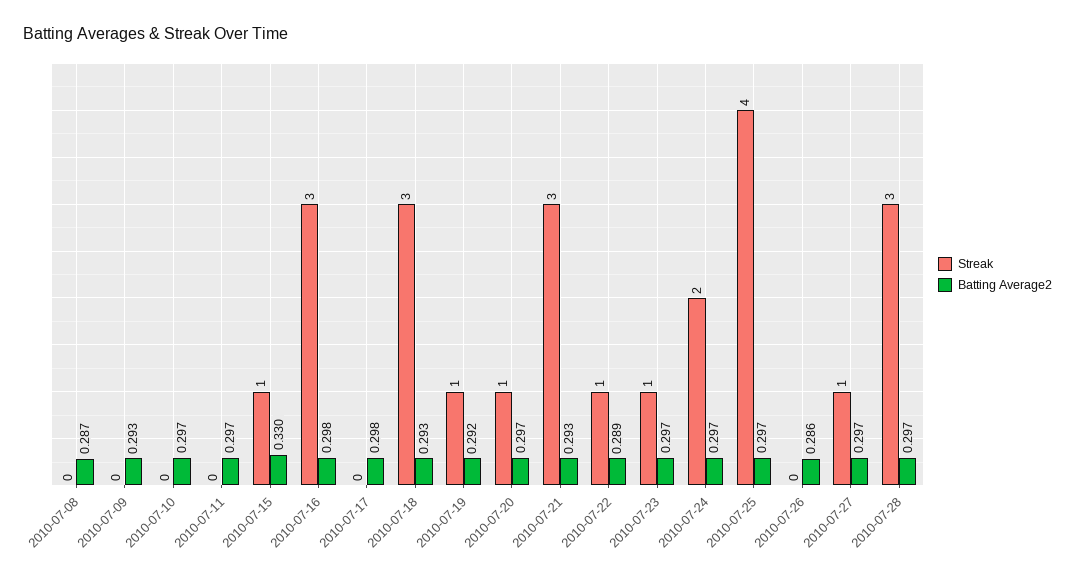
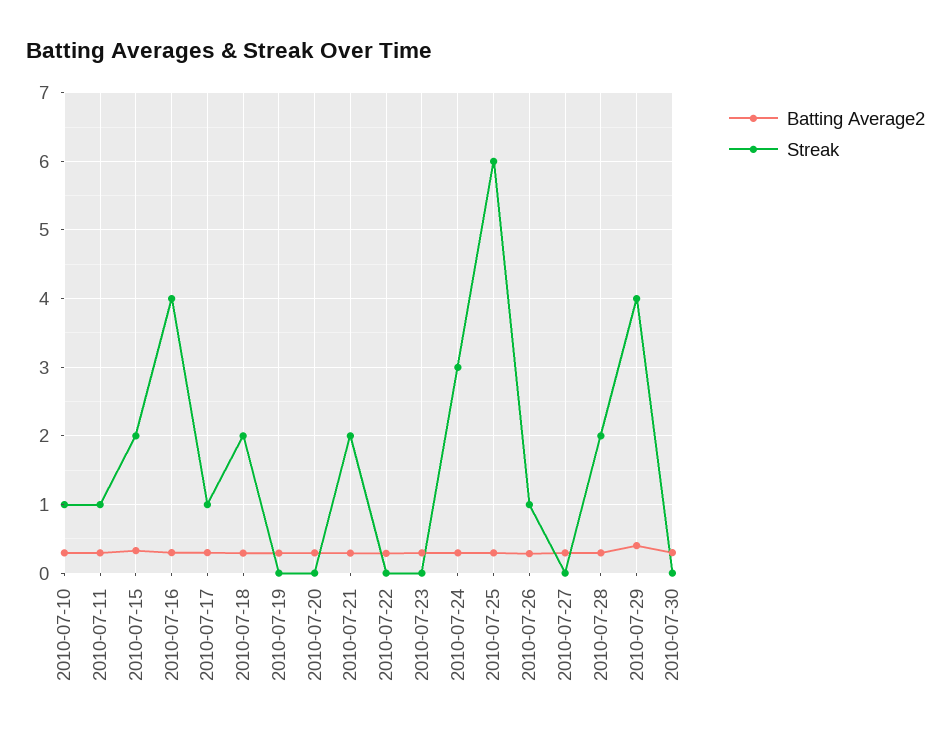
Streak, 2010-07-08: 0 -> none
Batting Average2, 2010-07-08: 0.287 -> none
Streak, 2010-07-09: 0 -> none
Batting Average2, 2010-07-09: 0.293 -> none
Streak, 2010-07-10: 0 -> 1
Streak, 2010-07-11: 0 -> 1
Streak, 2010-07-15: 1 -> 2
Streak, 2010-07-16: 3 -> 4
Streak, 2010-07-17: 0 -> 1
Streak, 2010-07-18: 3 -> 2
Streak, 2010-07-19: 1 -> 0
Streak, 2010-07-20: 1 -> 0
Streak, 2010-07-21: 3 -> 2
Streak, 2010-07-22: 1 -> 0
Streak, 2010-07-23: 1 -> 0
Streak, 2010-07-24: 2 -> 3
Streak, 2010-07-25: 4 -> 6
Streak, 2010-07-26: 0 -> 1
Streak, 2010-07-27: 1 -> 0
Streak, 2010-07-28: 3 -> 2
Batting Average2, 2010-07-29: none -> 0.4
Streak, 2010-07-29: none -> 4
Batting Average2, 2010-07-30: none -> 0.3
Streak, 2010-07-30: none -> 0

